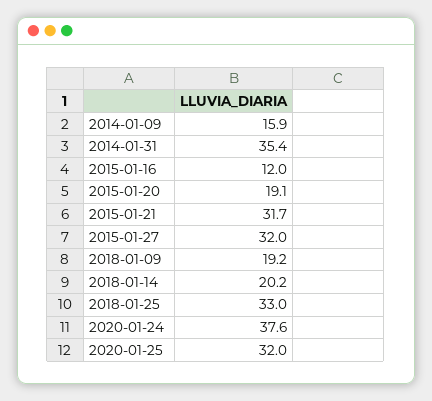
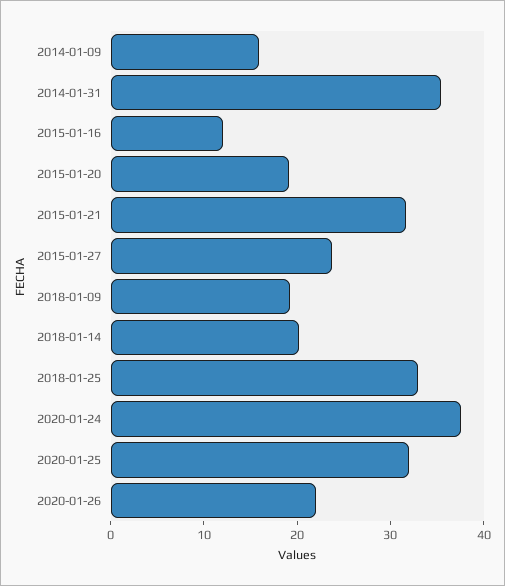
2015-01-27: 32 -> 24
2020-01-26: none -> 22

